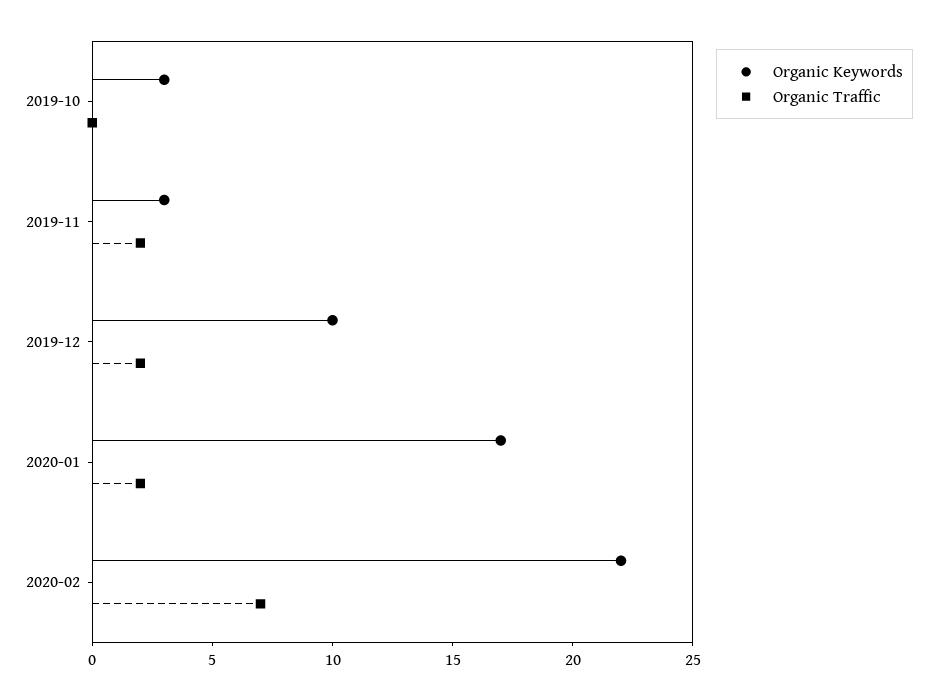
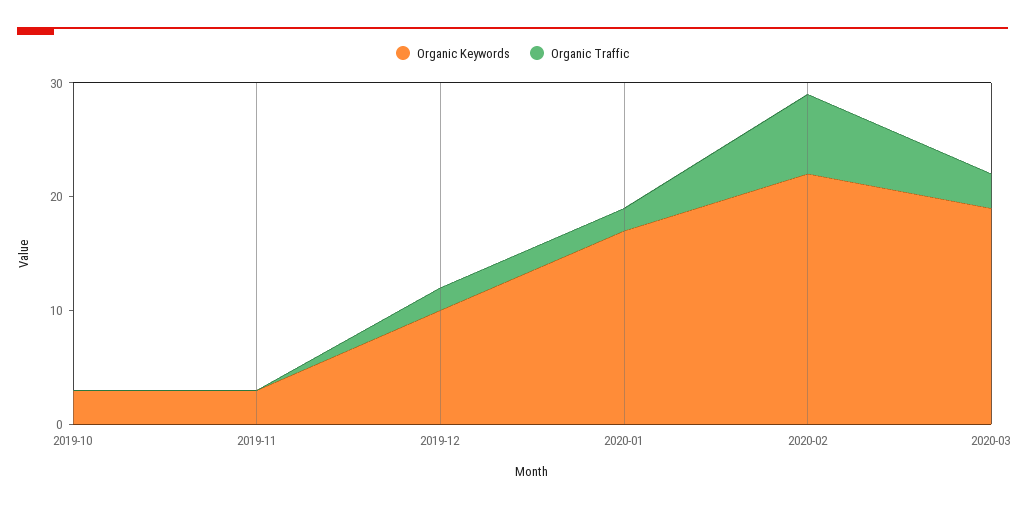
Organic Traffic, 2019-11: 2 -> 0
Organic Keywords, 2020-03: none -> 19
Organic Traffic, 2020-03: none -> 3

